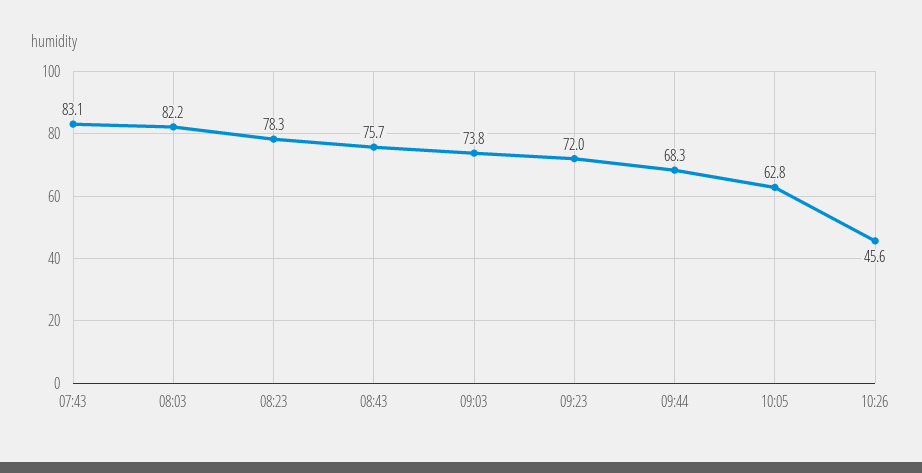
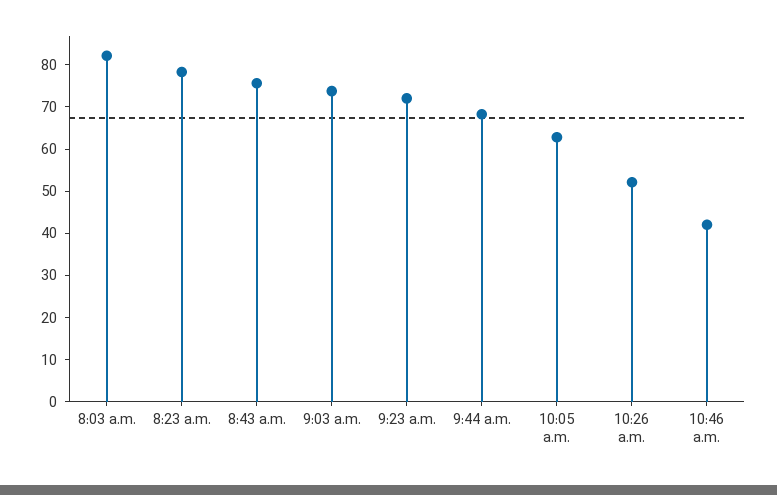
07:43: 83.1 -> none
10:26: 45.6 -> 52
10:46 a.m.: none -> 42

